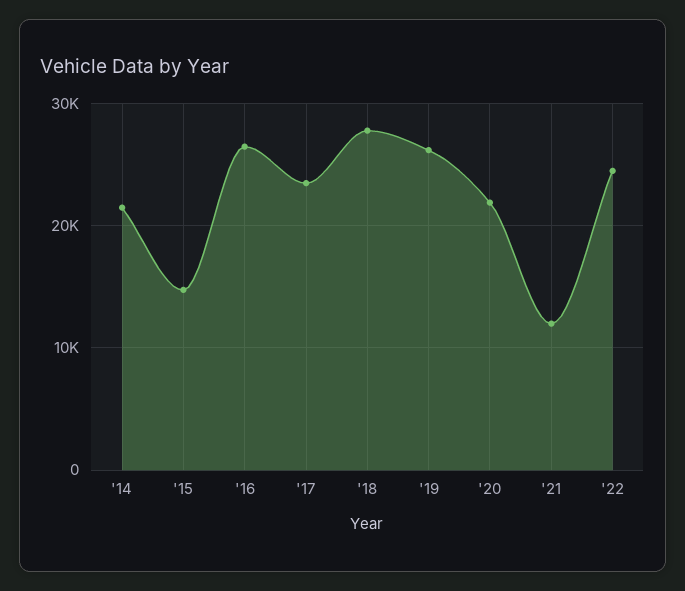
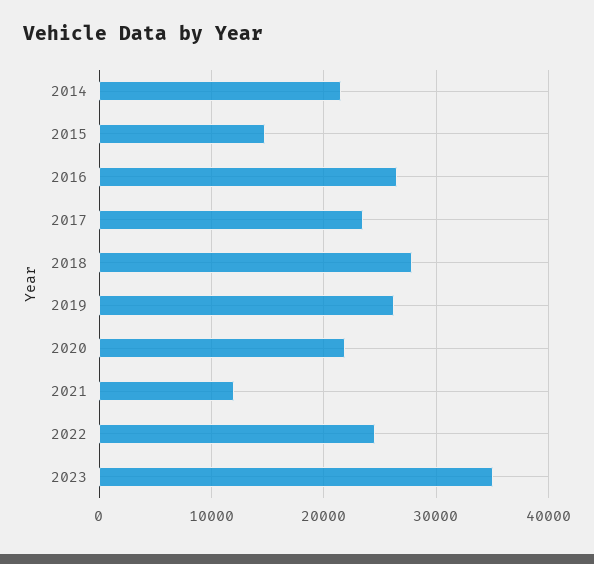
2023: none -> 35000

